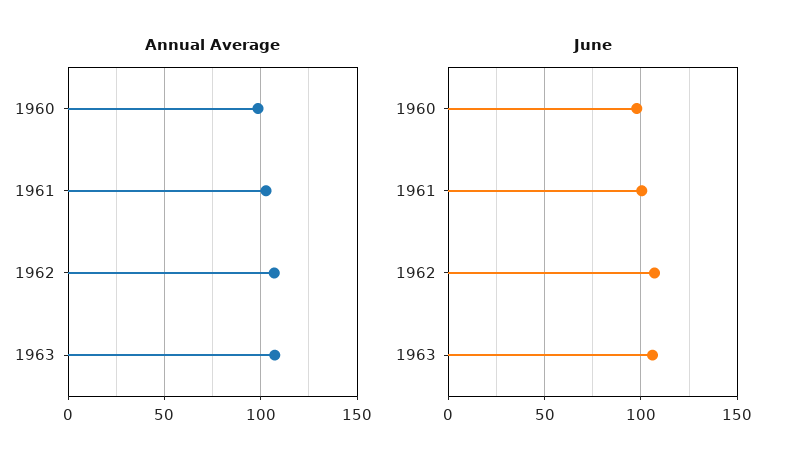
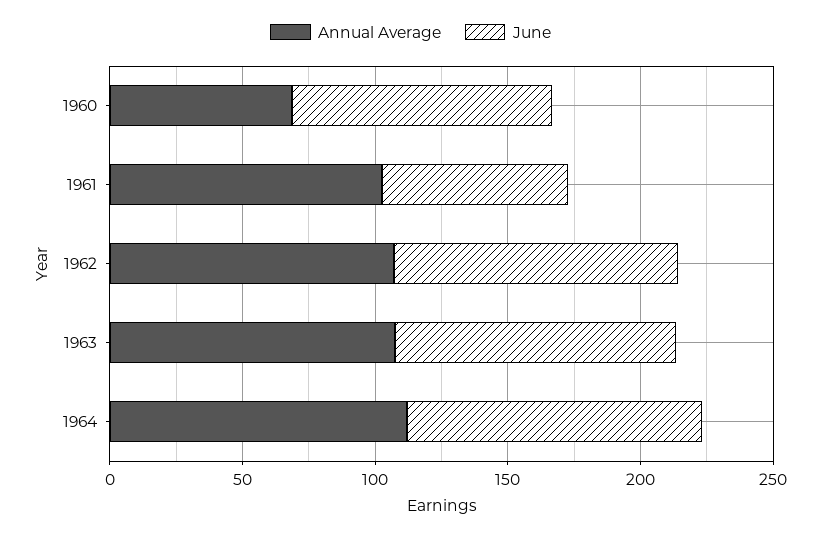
Annual Average, 1960: 100 -> 70
June, 1961: 100 -> 70
Annual Average, 1964: none -> 110
June, 1964: none -> 110

